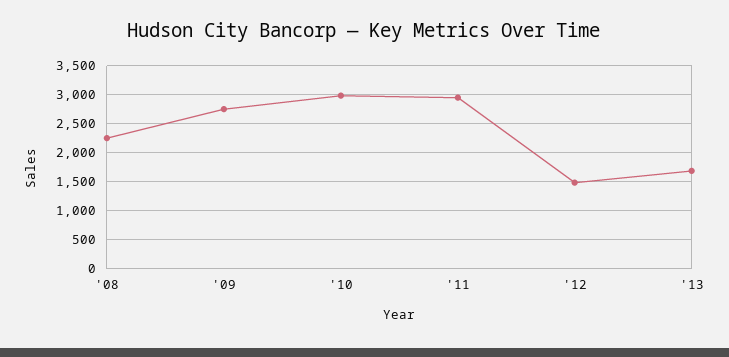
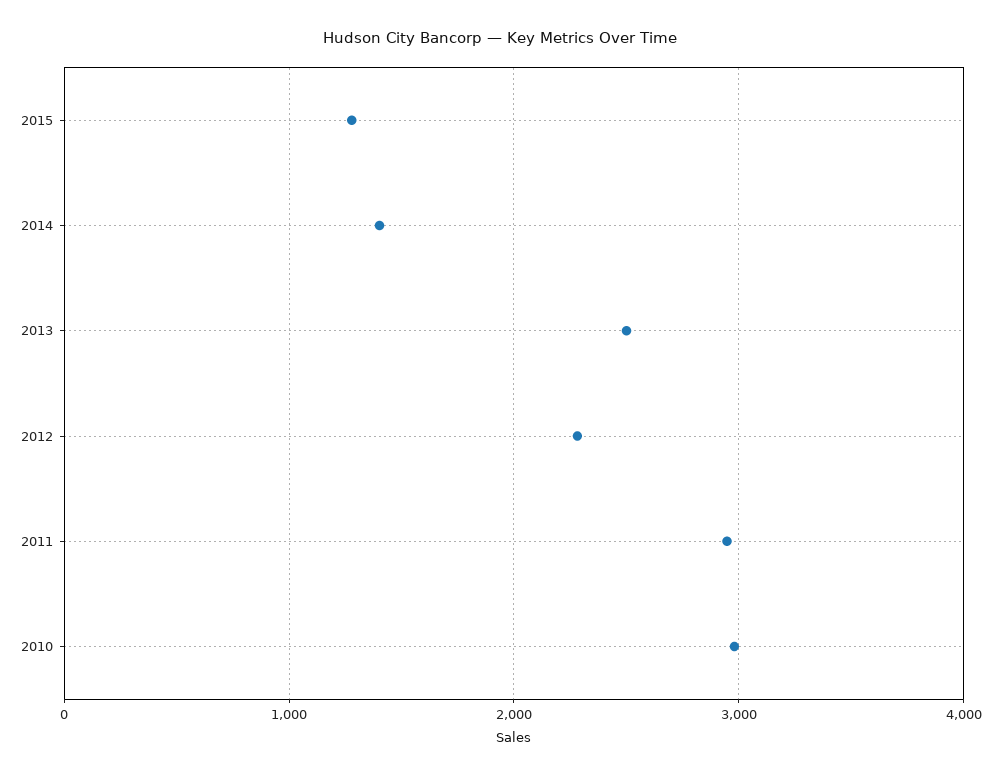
'08: 2250 -> none
'09: 2750 -> none
'12: 1500 -> 2300
'13: 1750 -> 2500
2015: none -> 1300
2014: none -> 1400

